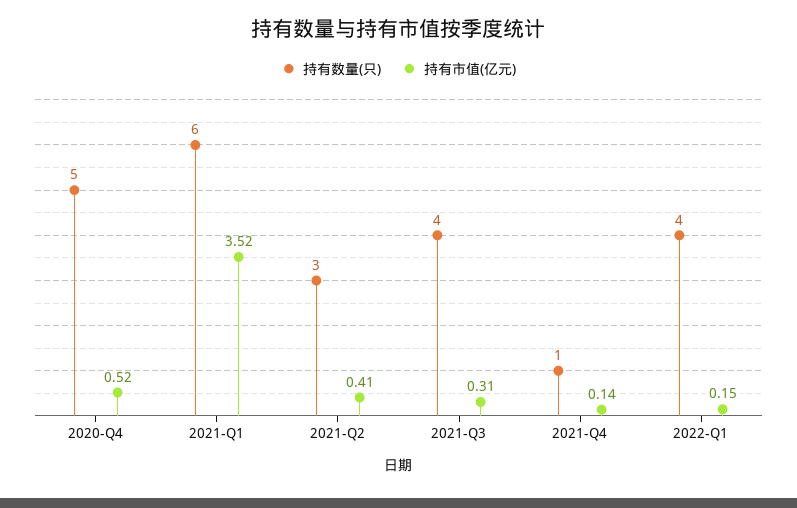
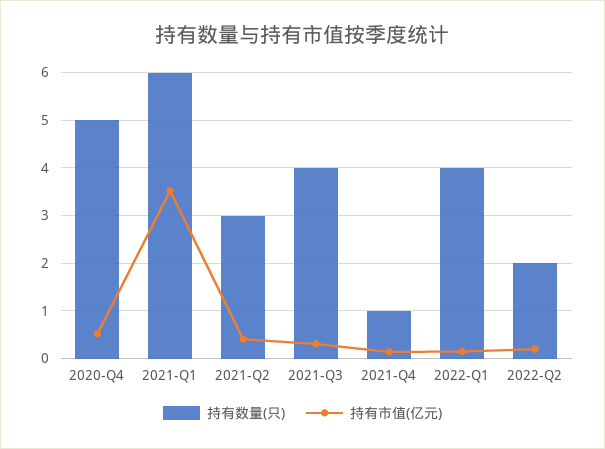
持有数量(只), 2022-Q2: none -> 2
持有市值(亿元), 2022-Q2: none -> 0.2

